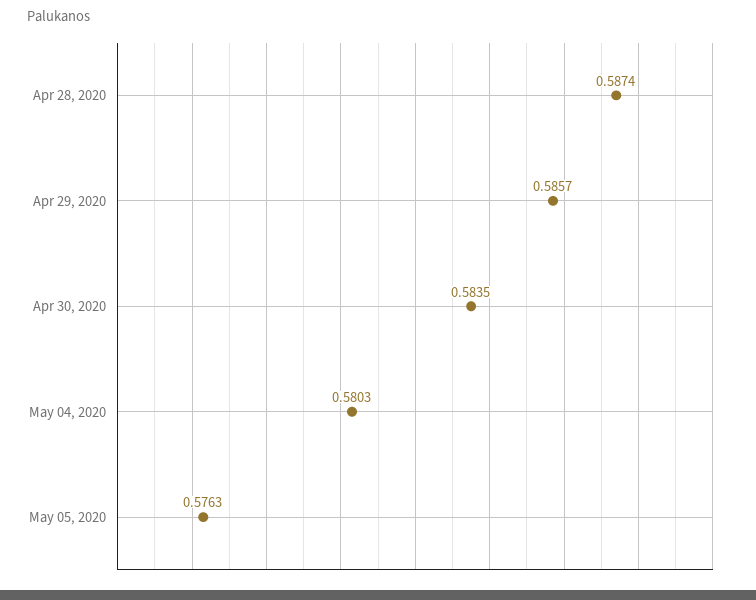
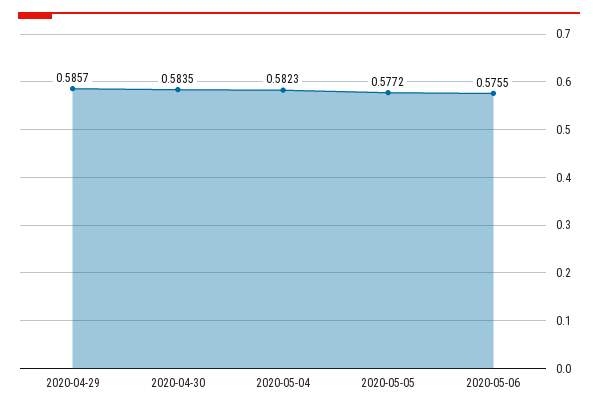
Apr 28, 2020: 0.5874 -> none
May 04, 2020: 0.5803 -> 0.5823
May 05, 2020: 0.5763 -> 0.5772
2020-05-06: none -> 0.5755

